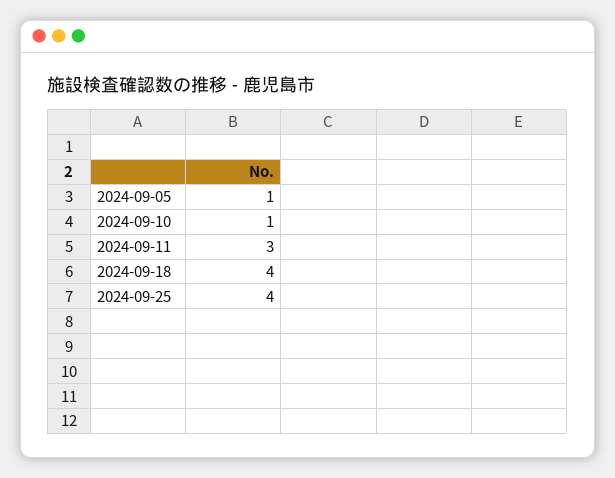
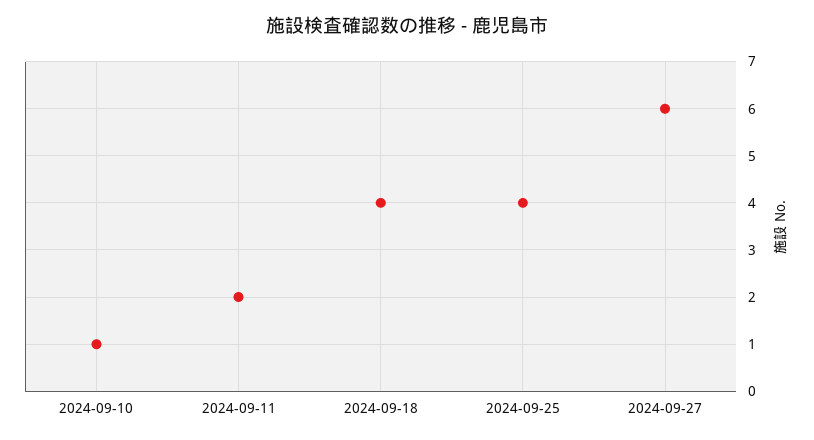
2024-09-05: 1 -> none
2024-09-11: 3 -> 2
2024-09-27: none -> 6

